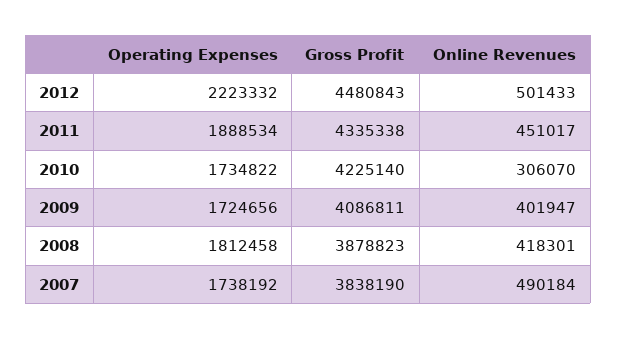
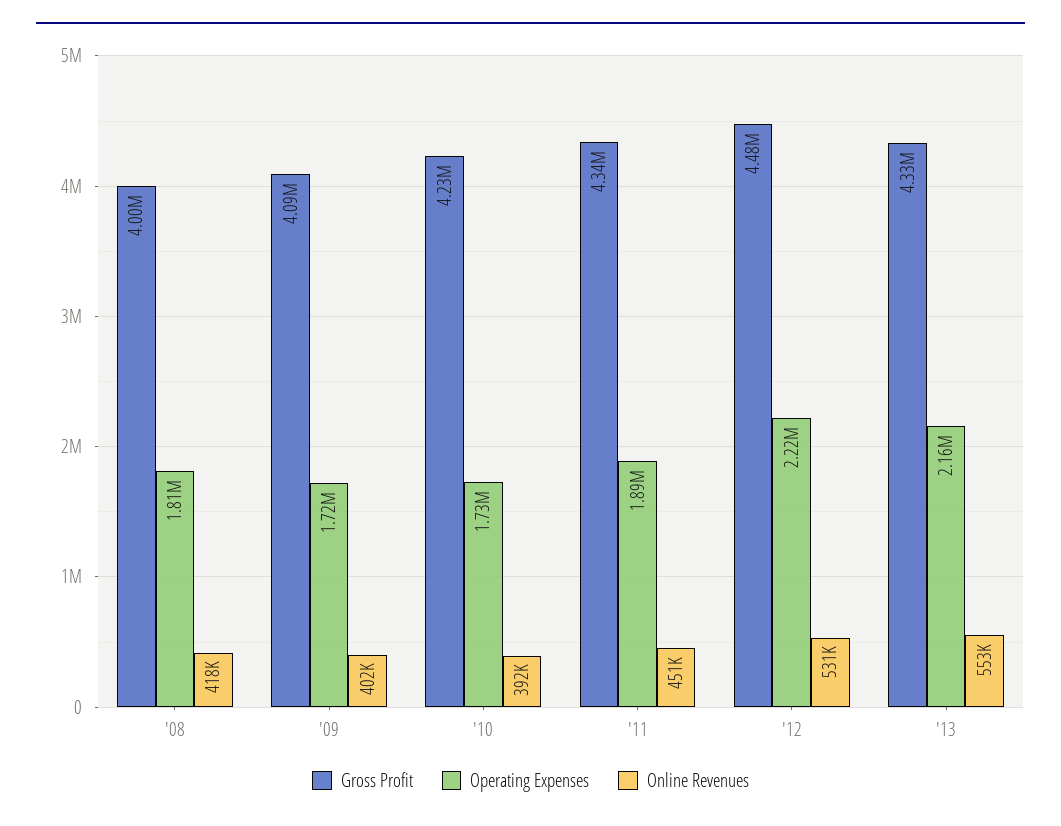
Online Revenues, 2012: 501433 -> 531000
Online Revenues, 2010: 306070 -> 392000
Gross Profit, 2008: 3878823 -> 4000000
Operating Expenses, 2007: 1738192 -> none
Gross Profit, 2007: 3838190 -> none
Online Revenues, 2007: 490184 -> none
Gross Profit, '13: none -> 4330000
Operating Expenses, '13: none -> 2160000
Online Revenues, '13: none -> 553000

